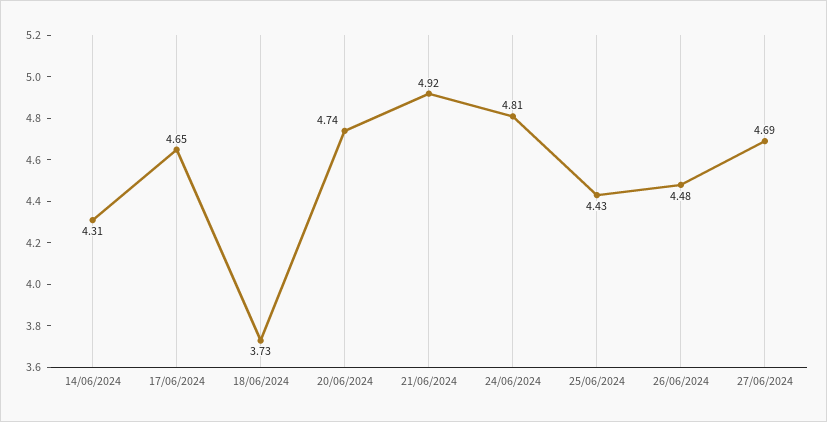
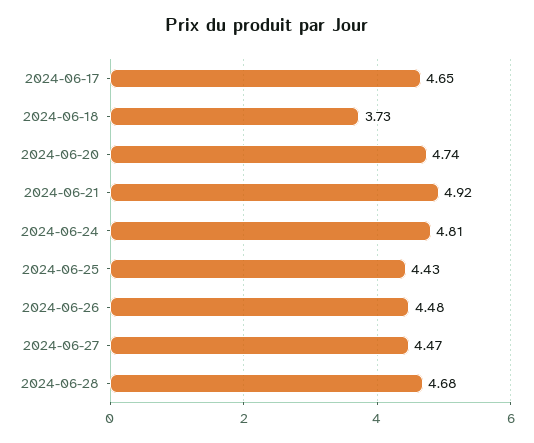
14/06/2024: 4.31 -> none
27/06/2024: 4.69 -> 4.47
2024-06-28: none -> 4.68

